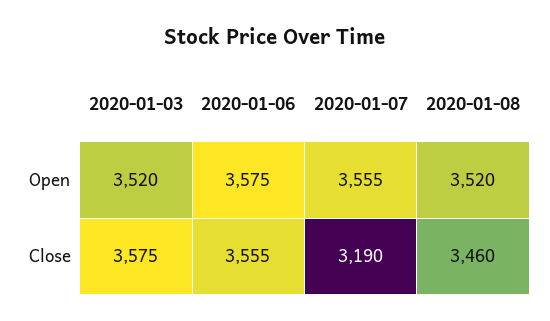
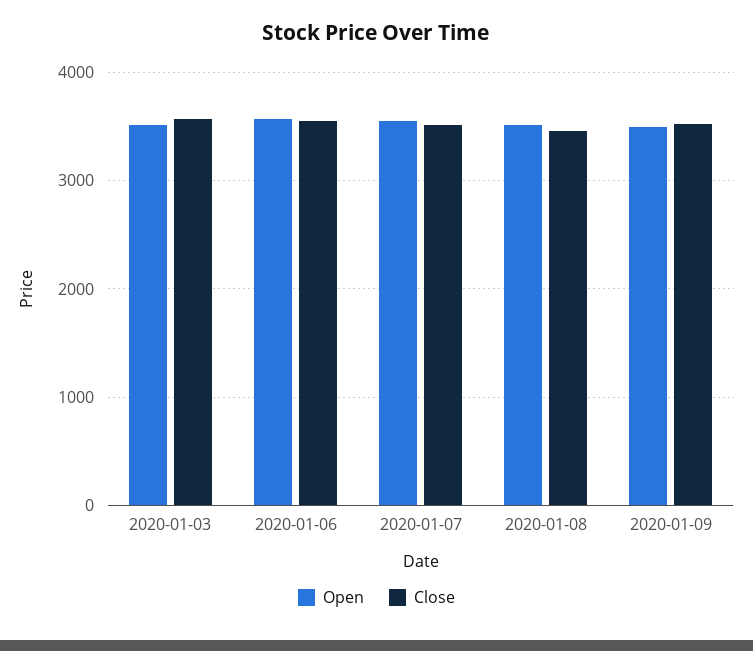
Close, 2020-01-07: 3190 -> 3500
Open, 2020-01-09: none -> 3500
Close, 2020-01-09: none -> 3500

